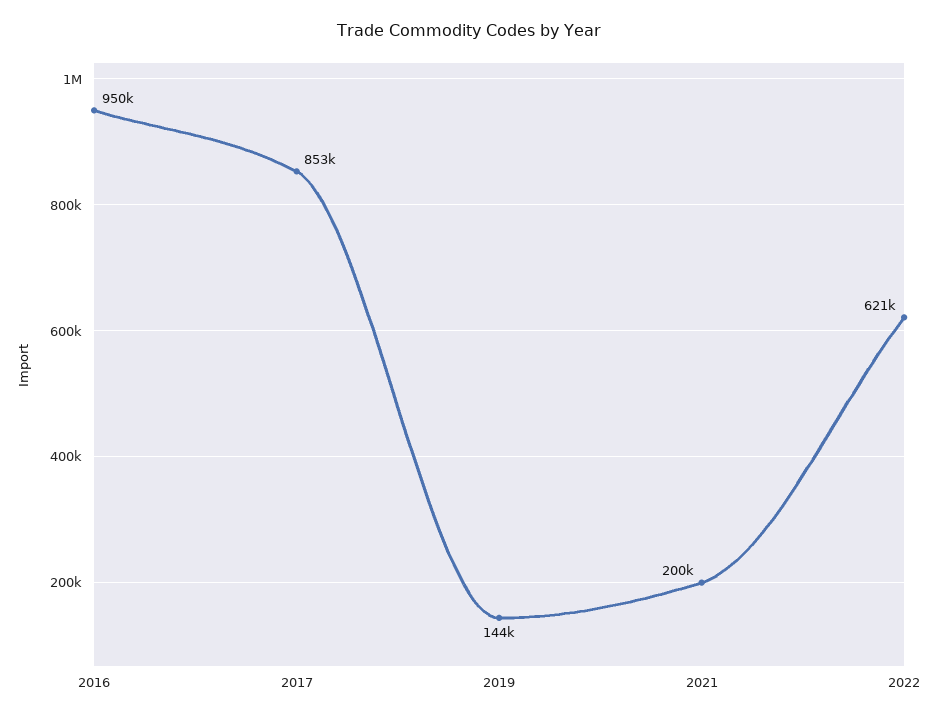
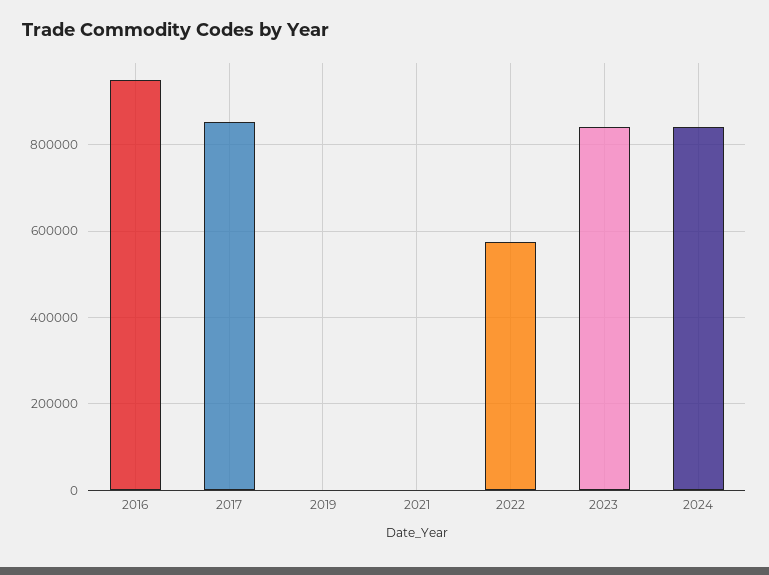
2019: 144000 -> 0
2021: 200000 -> 0
2022: 621000 -> 580000
2023: none -> 840000
2024: none -> 840000

